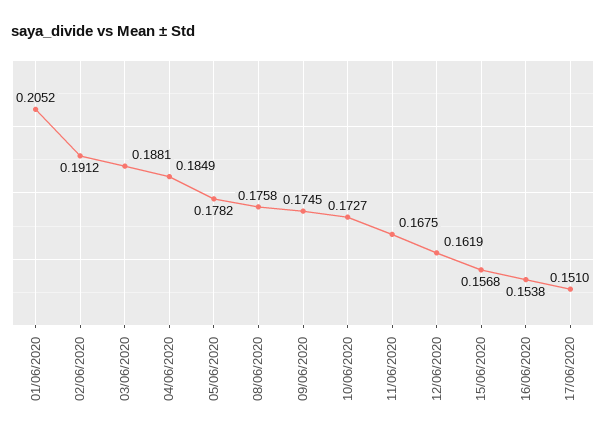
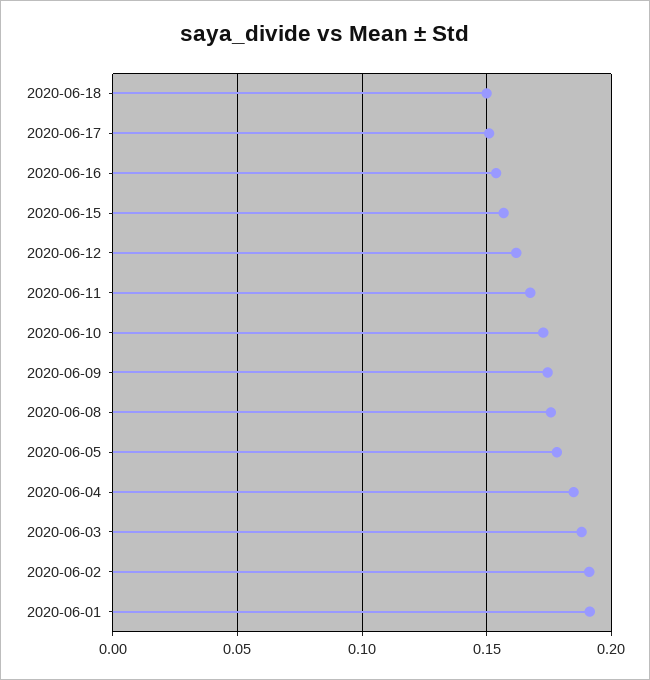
01/06/2020: 0.2052 -> 0.19
2020-06-18: none -> 0.15

